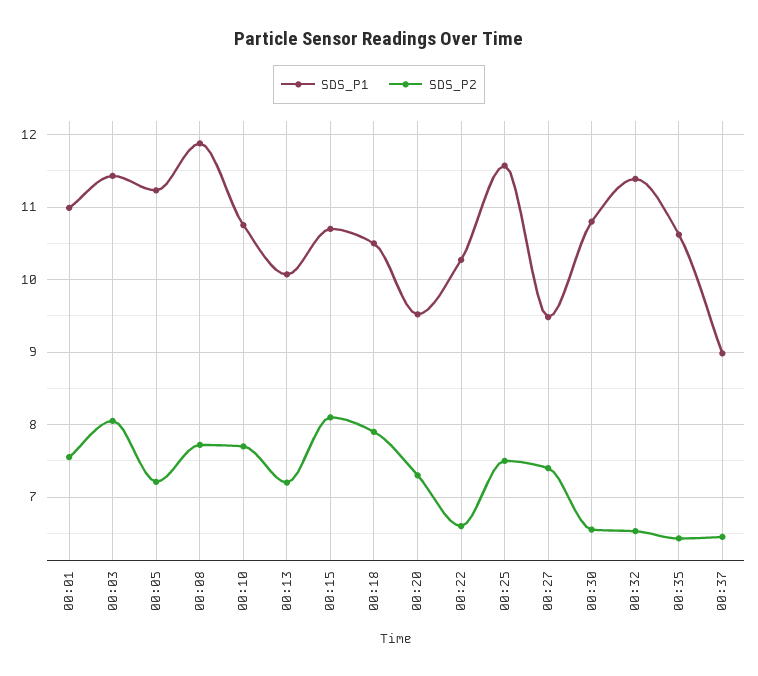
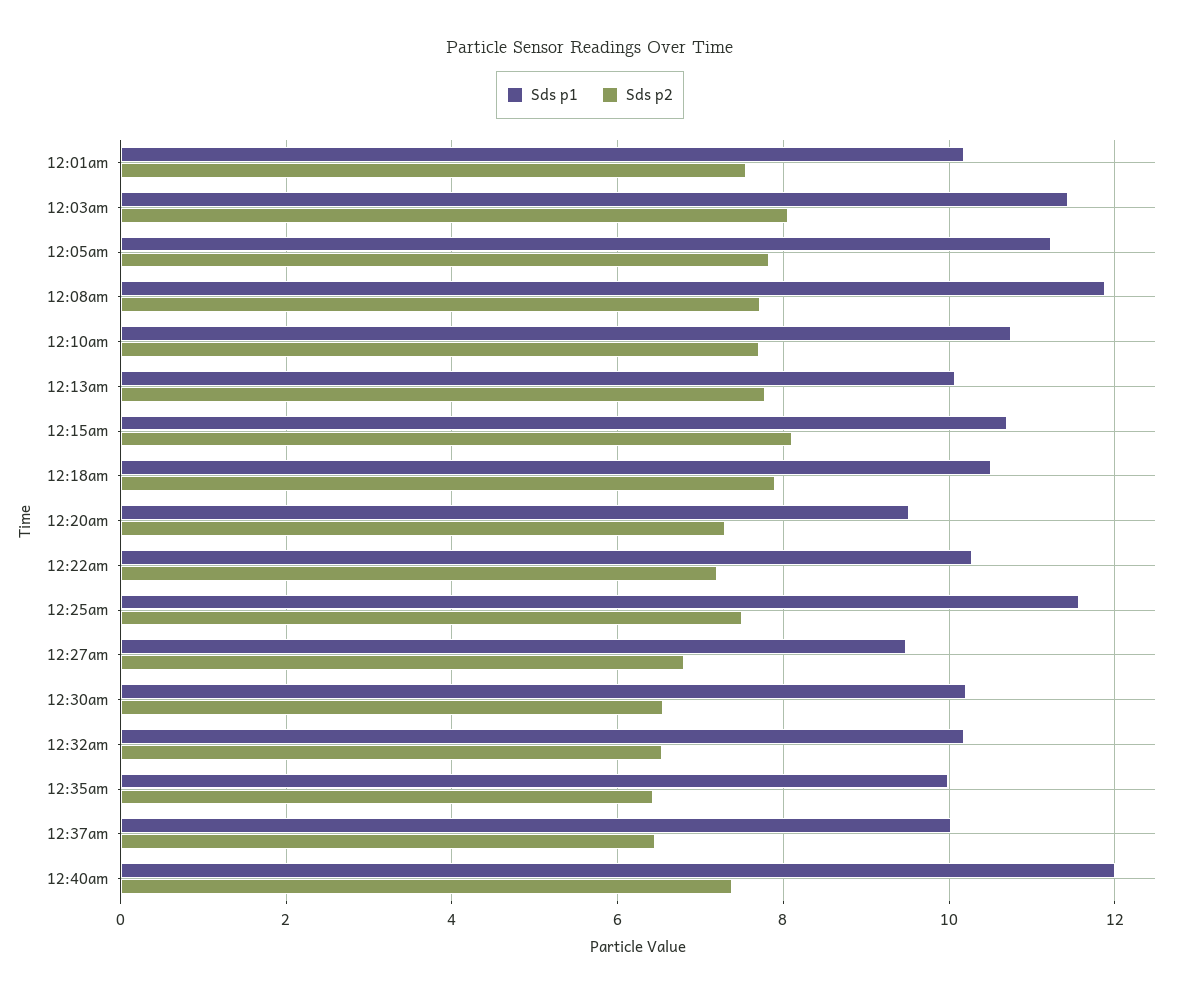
SDS_P1, 00:01: 11 -> 10.2
SDS_P2, 00:05: 7.2 -> 7.8
SDS_P2, 00:13: 7.2 -> 7.8
SDS_P2, 00:22: 6.6 -> 7.2
SDS_P2, 00:27: 7.4 -> 6.8
SDS_P1, 00:30: 10.8 -> 10.2
SDS_P1, 00:32: 11.4 -> 10.2
SDS_P1, 00:35: 10.6 -> 10
SDS_P1, 00:37: 9 -> 10
SDS_P1, 12:40am: none -> 12
SDS_P2, 12:40am: none -> 7.4

